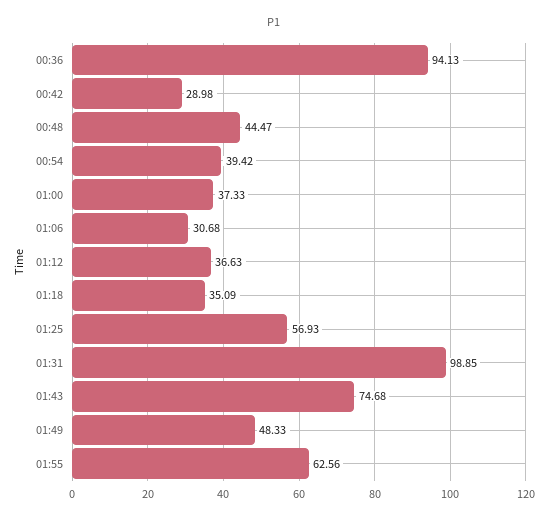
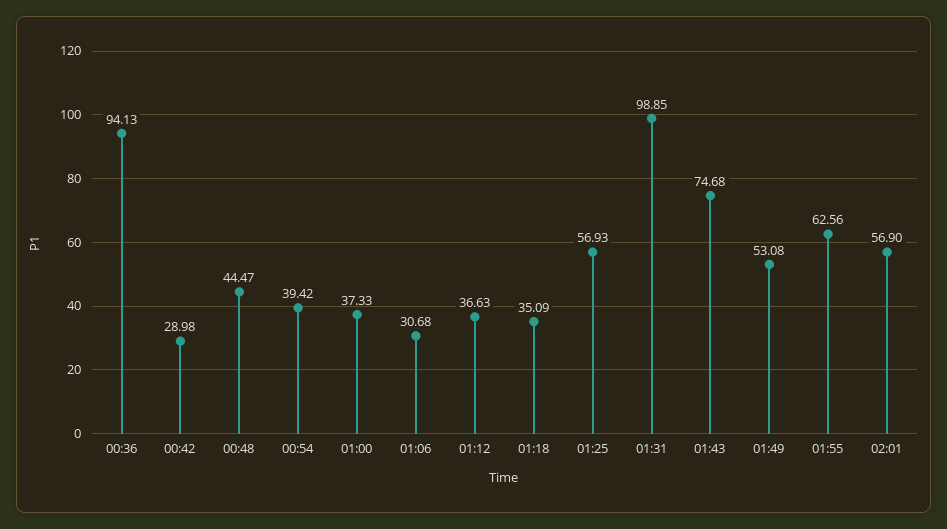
01:49: 48.33 -> 53.08
02:01: none -> 56.9

